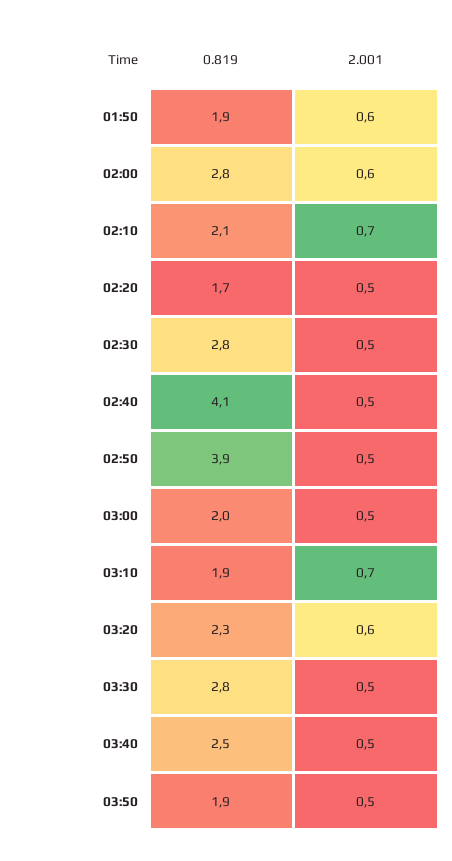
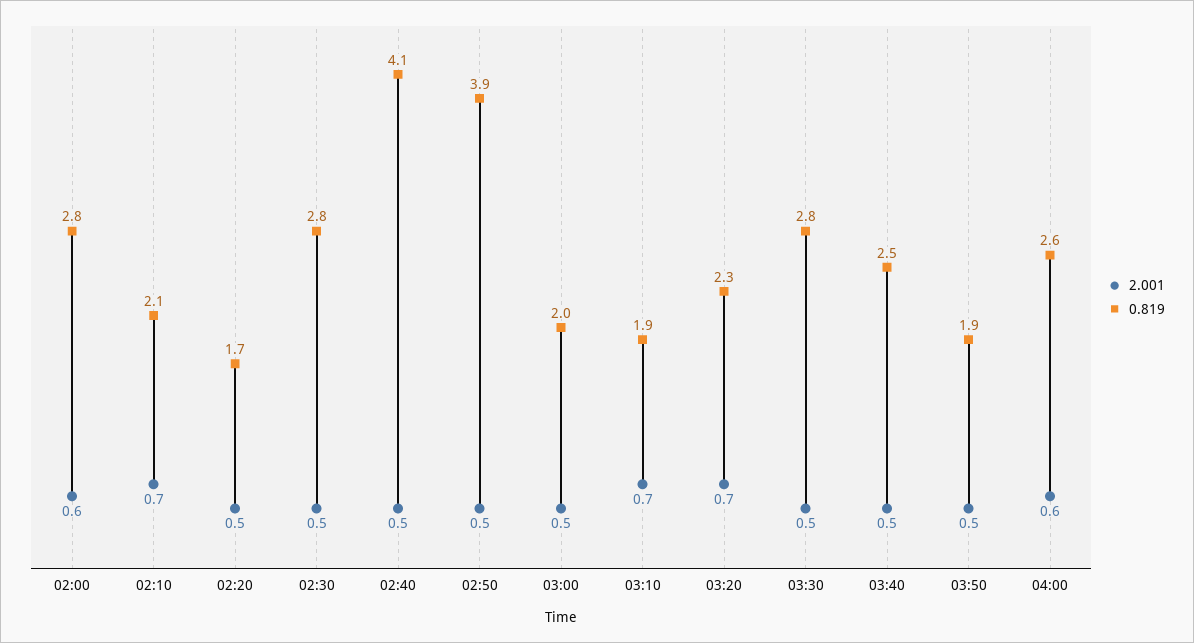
0.819, 01:50: 1.9 -> none
2.001, 01:50: 0.6 -> none
2.001, 03:20: 0.6 -> 0.7
2.001, 04:00: none -> 0.6
0.819, 04:00: none -> 2.6

